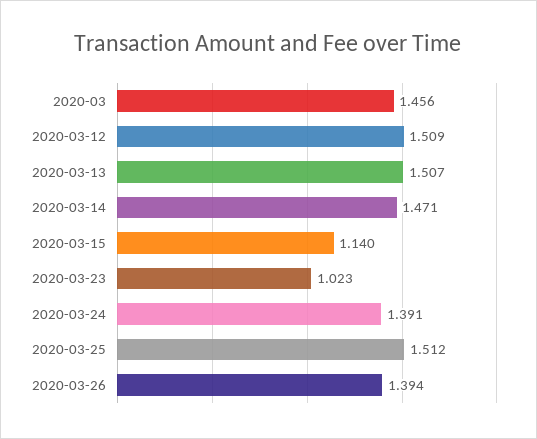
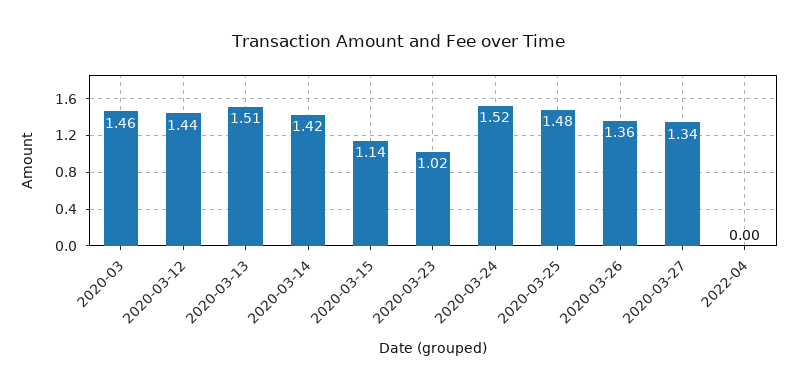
2020-03-12: 1.509 -> 1.44
2020-03-14: 1.471 -> 1.42
2020-03-24: 1.391 -> 1.52
2020-03-25: 1.512 -> 1.48
2020-03-26: 1.394 -> 1.36
2020-03-27: none -> 1.34
2022-04: none -> 0

